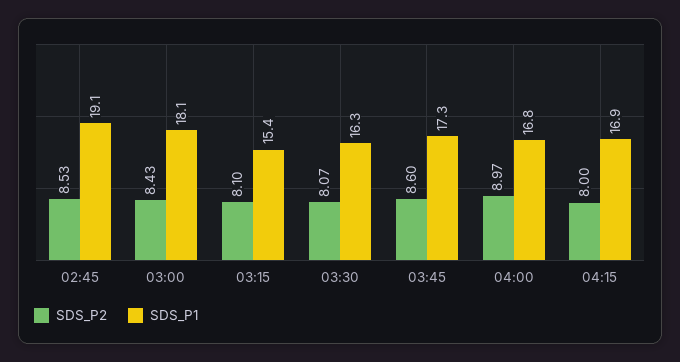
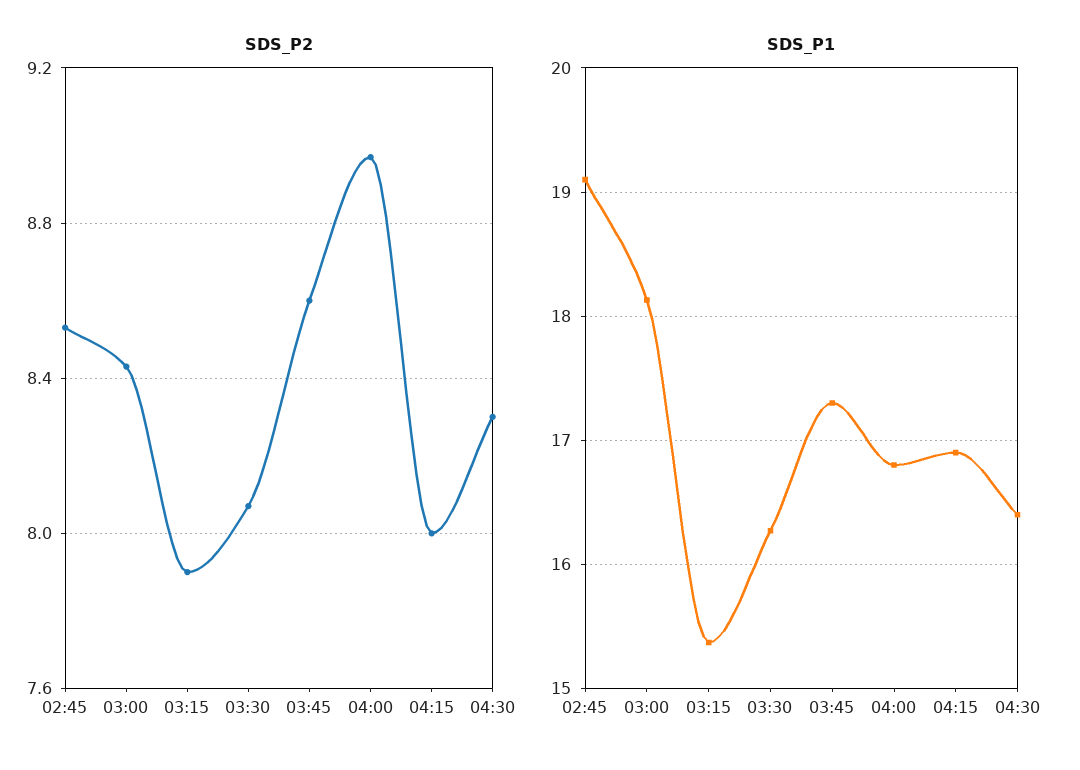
SDS_P2, 03:15: 8.1 -> 7.9
SDS_P2, 04:30: none -> 8.3
SDS_P1, 04:30: none -> 16.4

